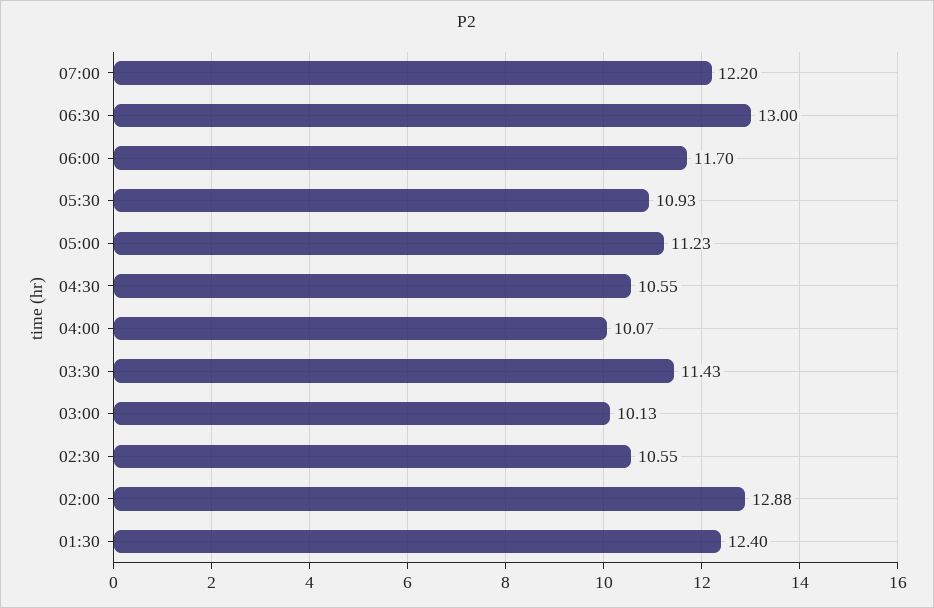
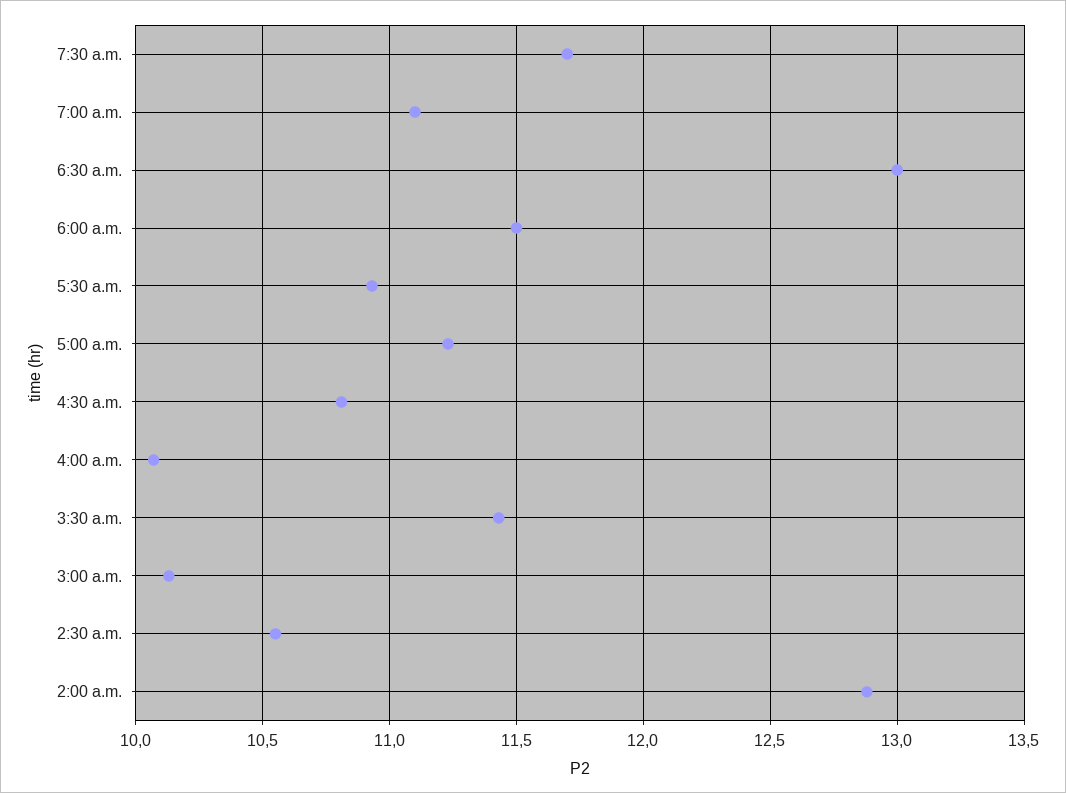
07:00: 12.2 -> 11.1
06:00: 11.7 -> 11.5
04:30: 10.55 -> 10.8
01:30: 12.4 -> none
7:30 a.m.: none -> 11.7

